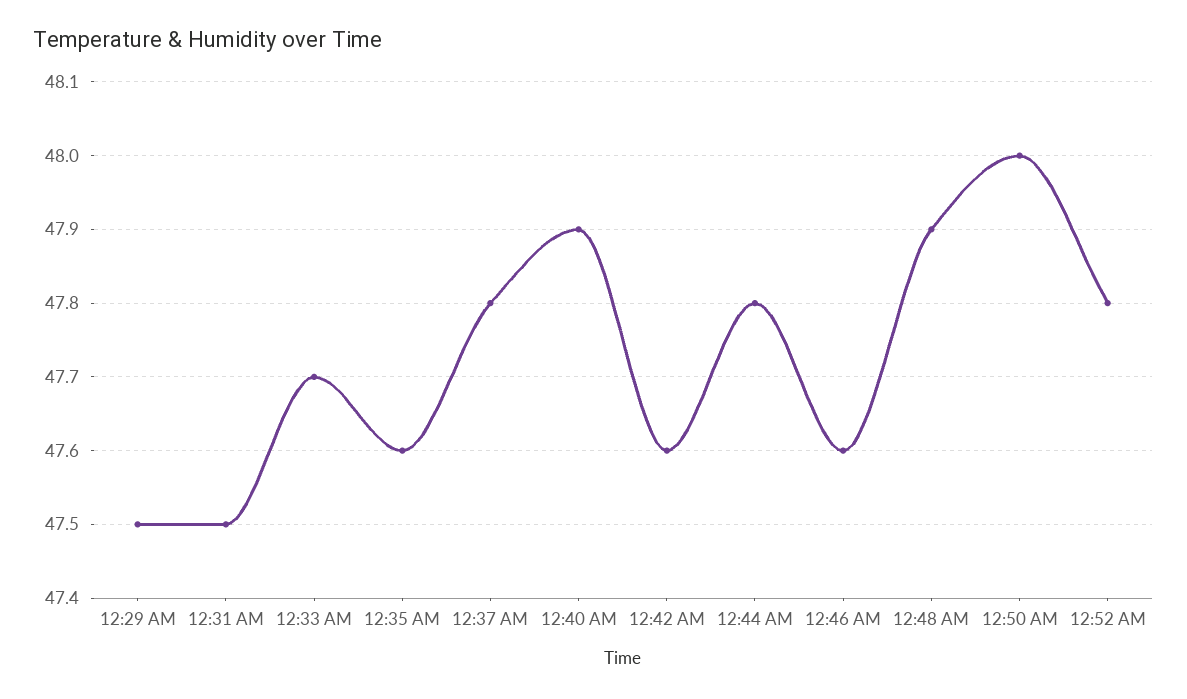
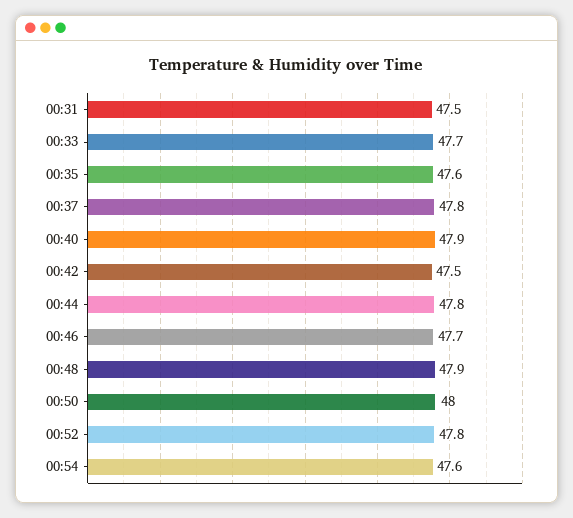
12:29 AM: 47.5 -> none
12:42 AM: 47.6 -> 47.5
12:46 AM: 47.6 -> 47.7
00:54: none -> 47.6

